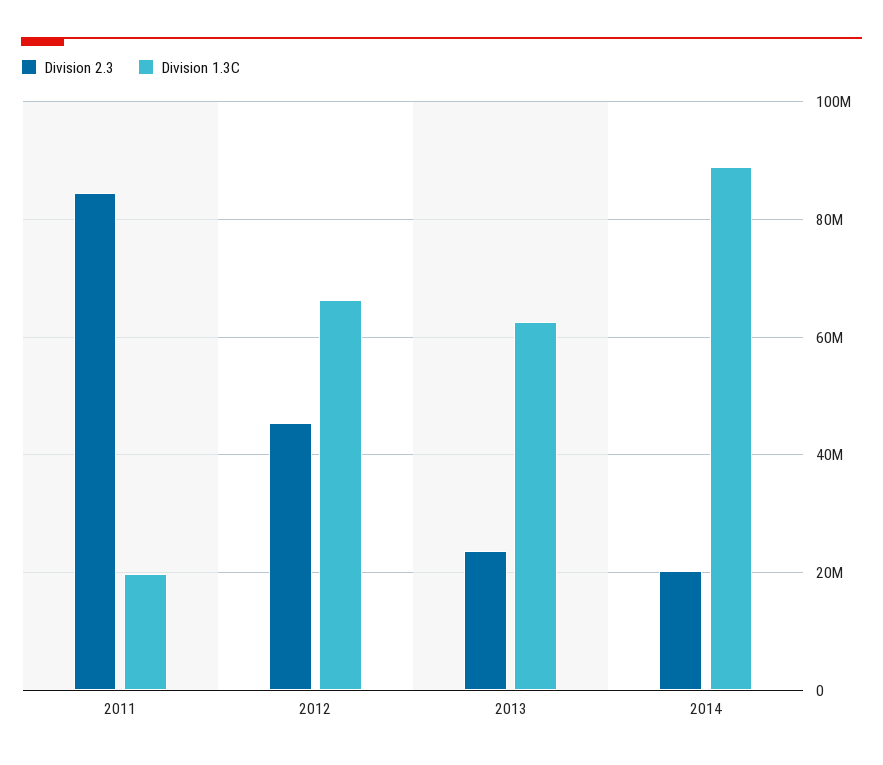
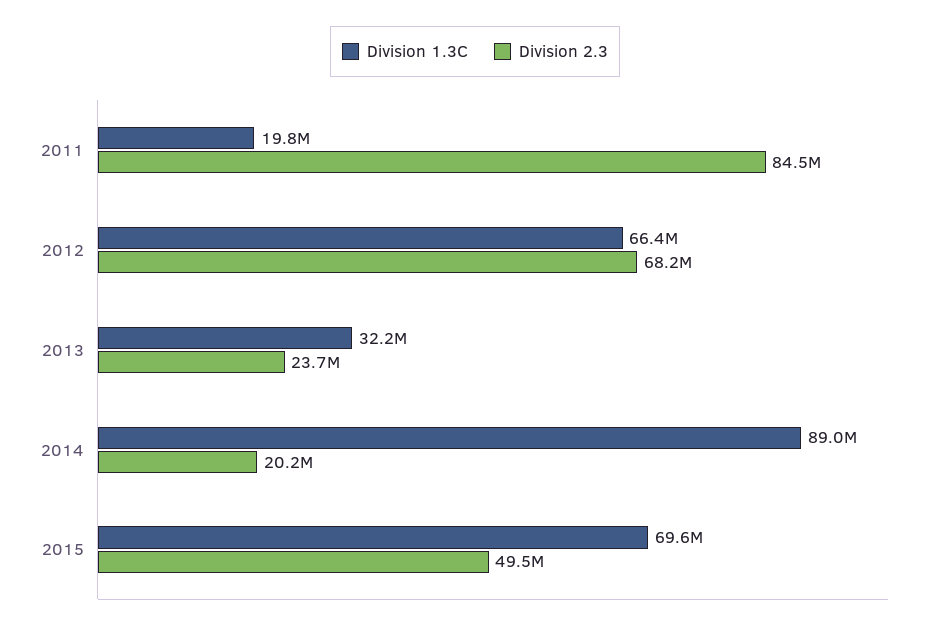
Division 2.3, 2012: 46000000 -> 68200000
Division 1.3C, 2013: 62000000 -> 32200000
Division 1.3C, 2015: none -> 69600000
Division 2.3, 2015: none -> 49500000

